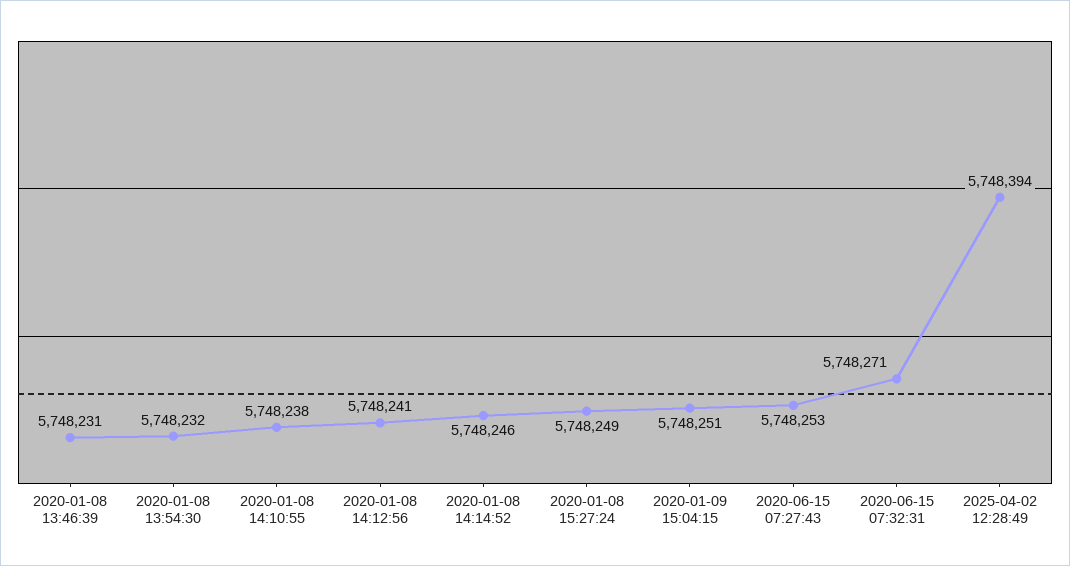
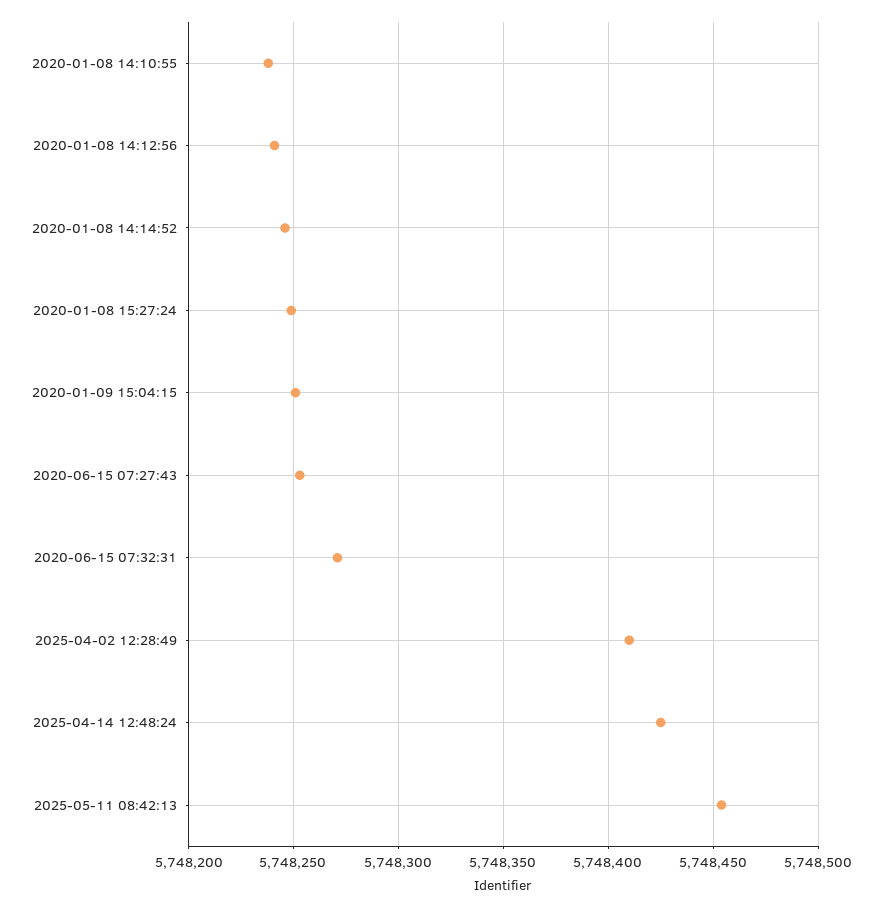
2020-01-08 13:46:39: 5748231 -> none
2020-01-08 13:54:30: 5748232 -> none
2025-04-02 12:28:49: 5748394 -> 5748410
2025-04-14 12:48:24: none -> 5748425
2025-05-11 08:42:13: none -> 5748455

